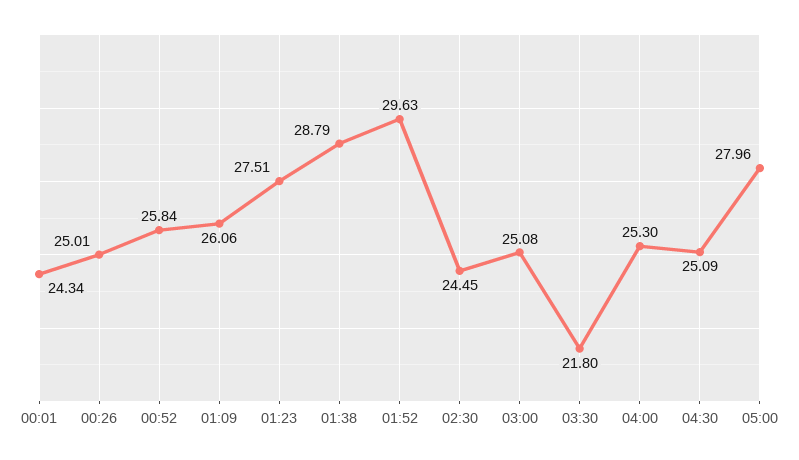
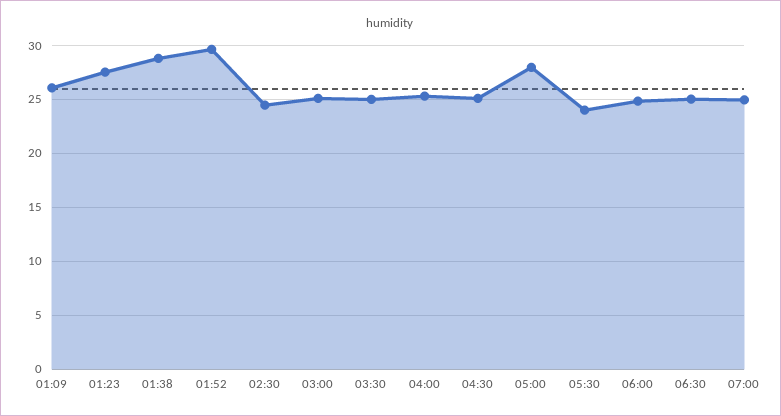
00:01: 24.34 -> none
00:26: 25.01 -> none
00:52: 25.84 -> none
03:30: 21.8 -> 25
05:30: none -> 24
06:00: none -> 25
06:30: none -> 25
07:00: none -> 25

